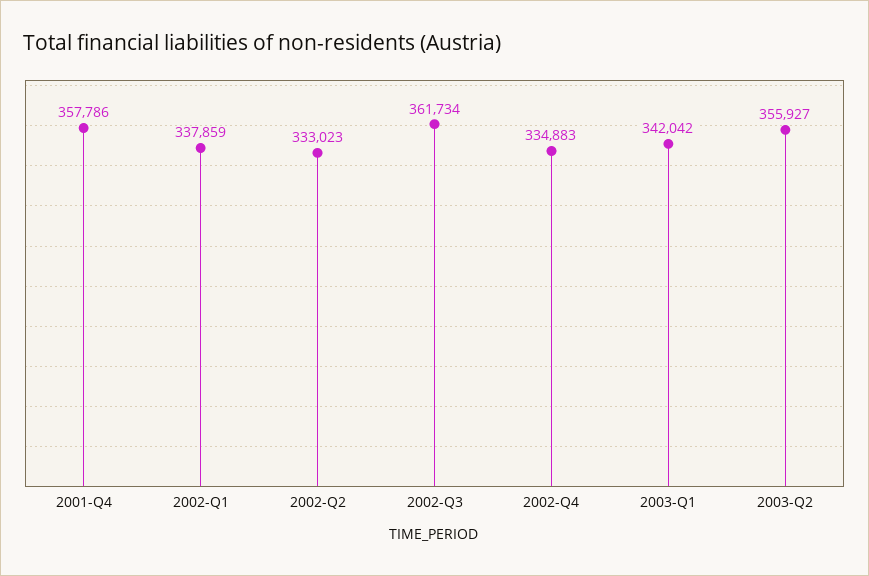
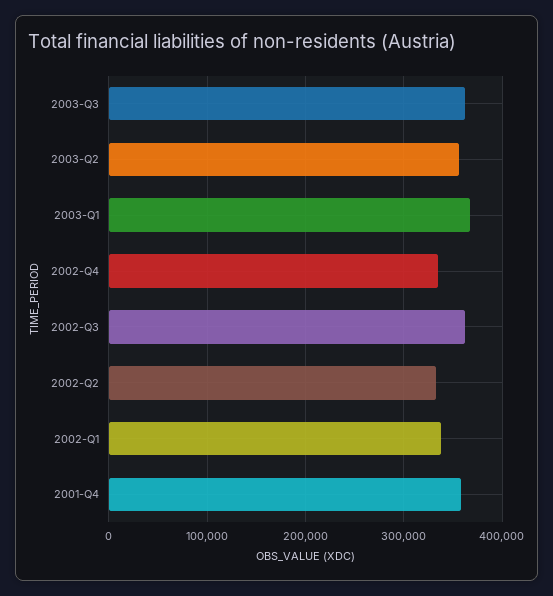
2003-Q1: 342042 -> 370000
2003-Q3: none -> 360000

